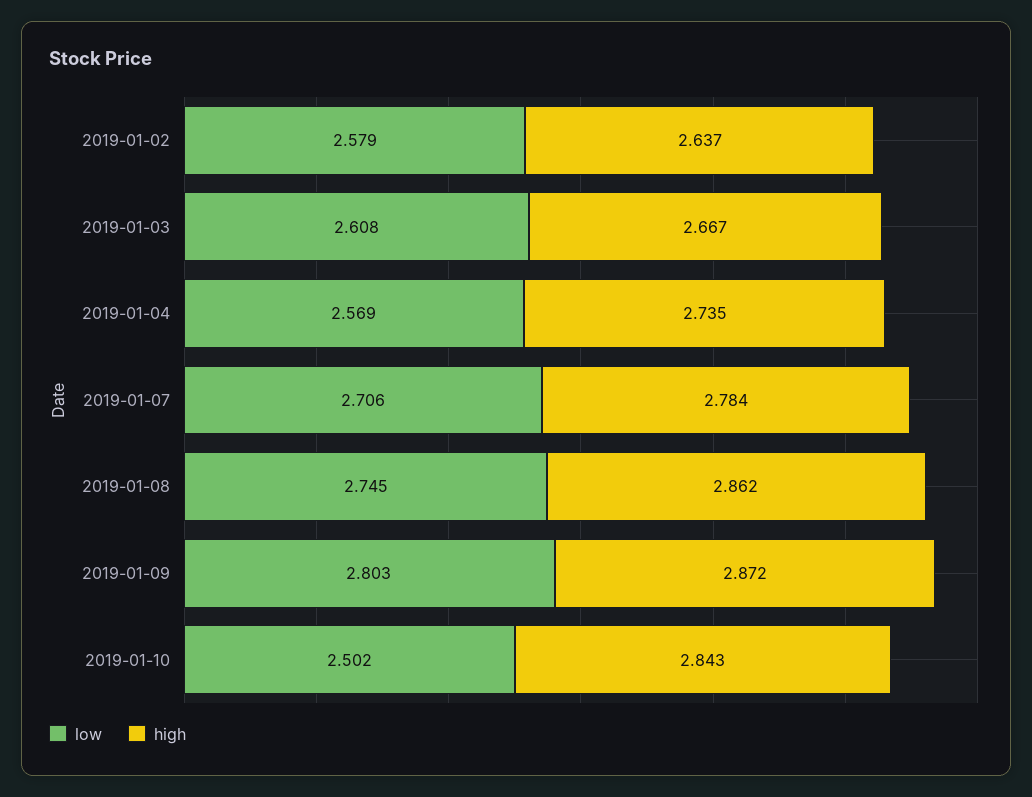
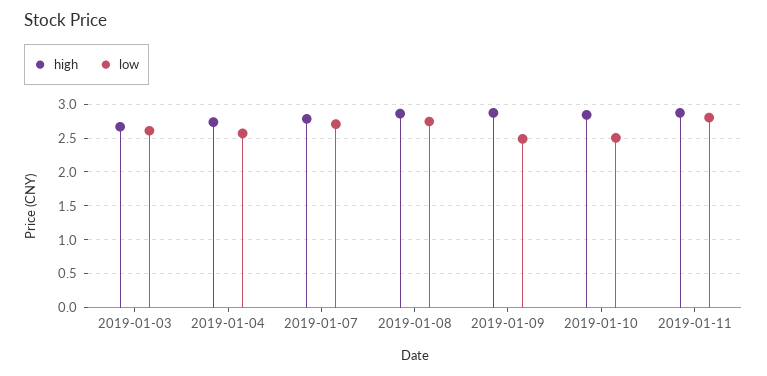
low, 2019-01-02: 2.579 -> none
high, 2019-01-02: 2.637 -> none
low, 2019-01-09: 2.803 -> 2.5
high, 2019-01-11: none -> 2.9
low, 2019-01-11: none -> 2.8

